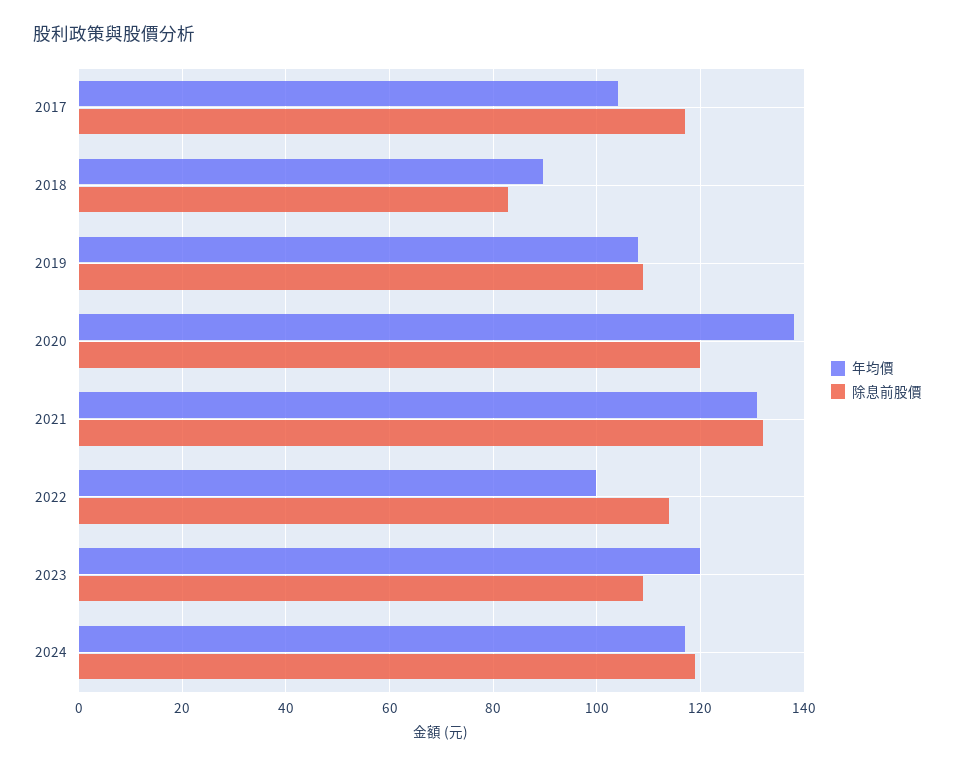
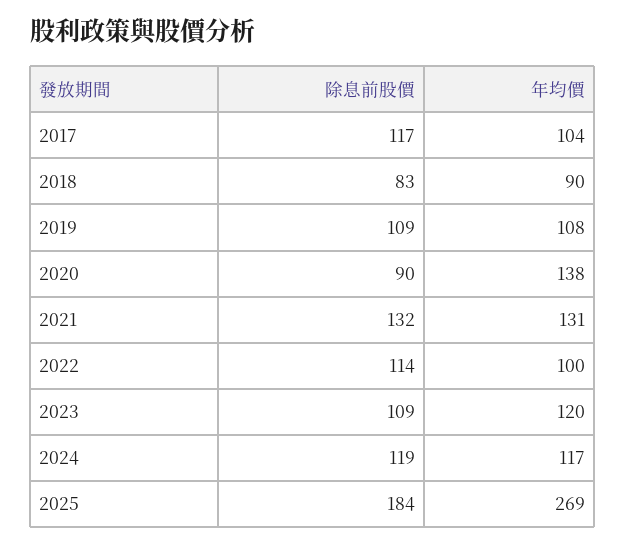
除息前股價, 2020: 120 -> 90
除息前股價, 2025: none -> 184
年均價, 2025: none -> 269

